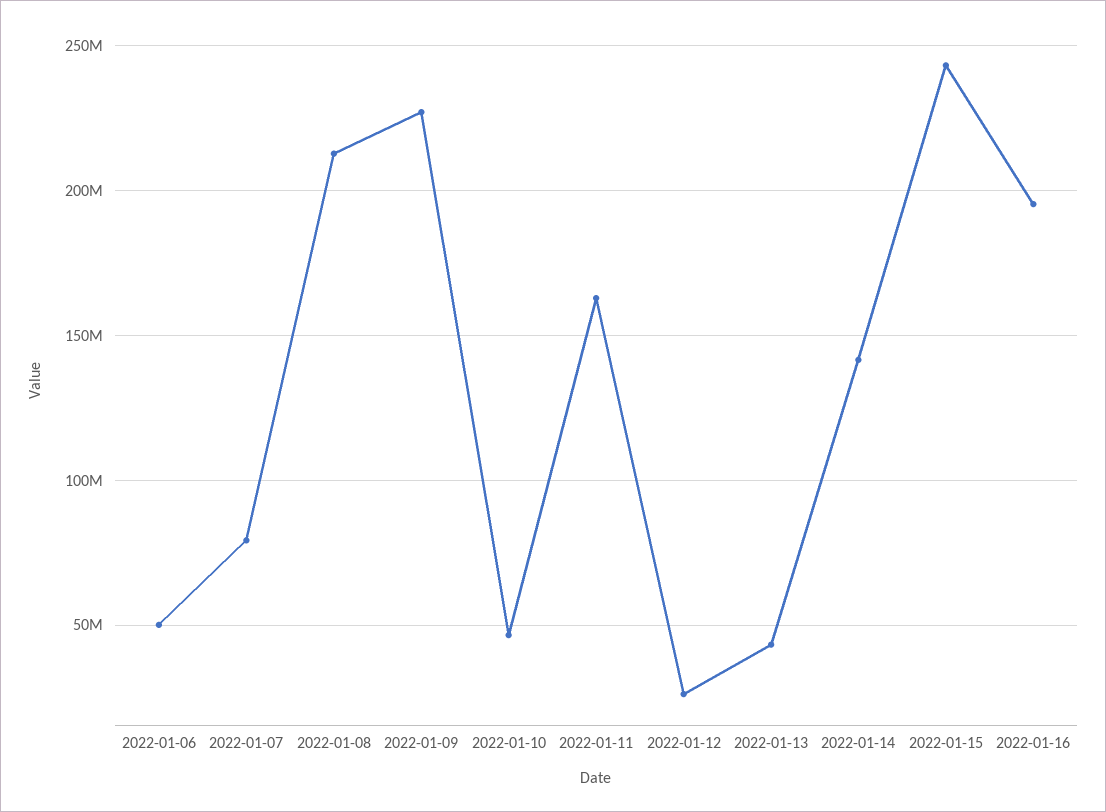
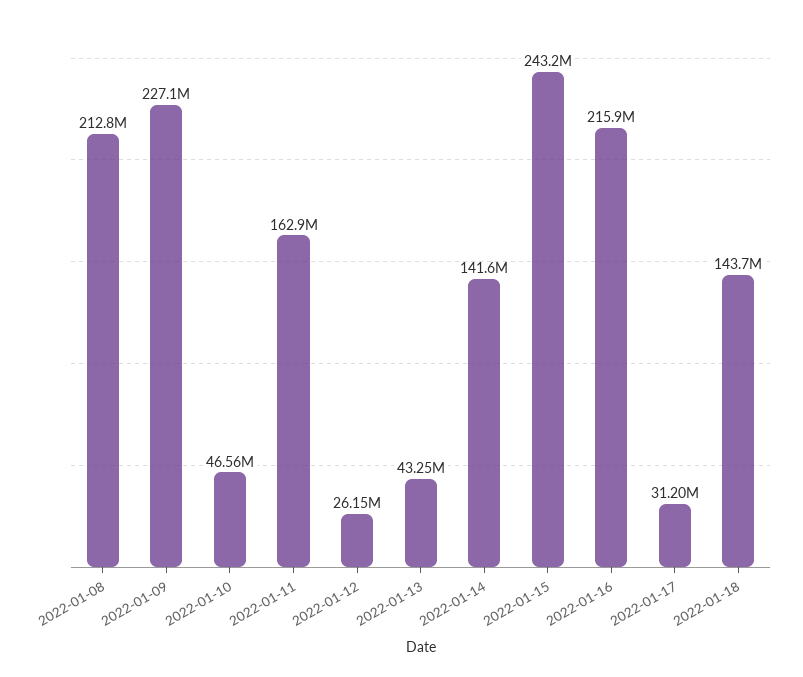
2022-01-06: 50000000 -> none
2022-01-07: 80000000 -> none
2022-01-16: 195000000 -> 215900000
2022-01-17: none -> 31200000
2022-01-18: none -> 143700000

